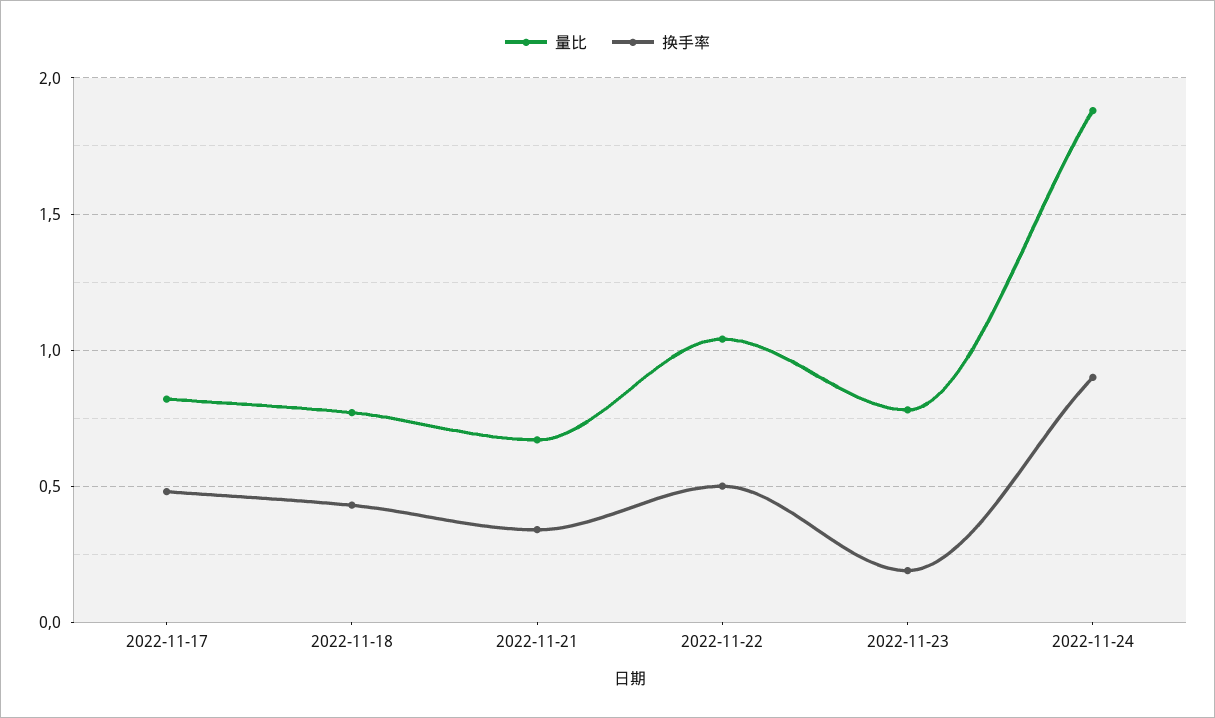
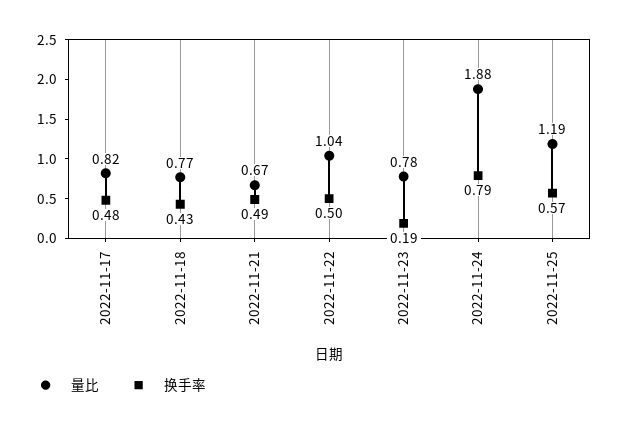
换手率, 2022-11-21: 0.35 -> 0.49
换手率, 2022-11-24: 0.9 -> 0.79
量比, 2022-11-25: none -> 1.19
换手率, 2022-11-25: none -> 0.57

